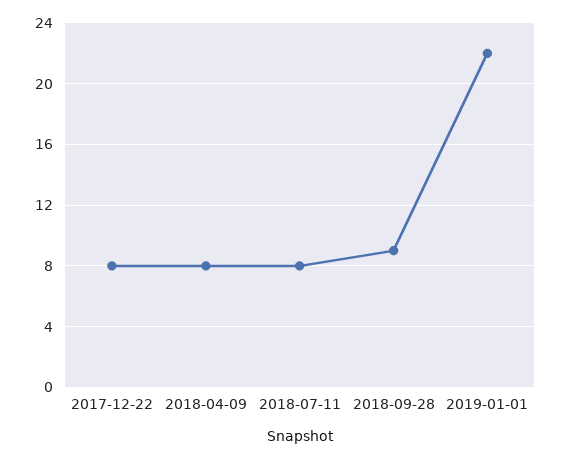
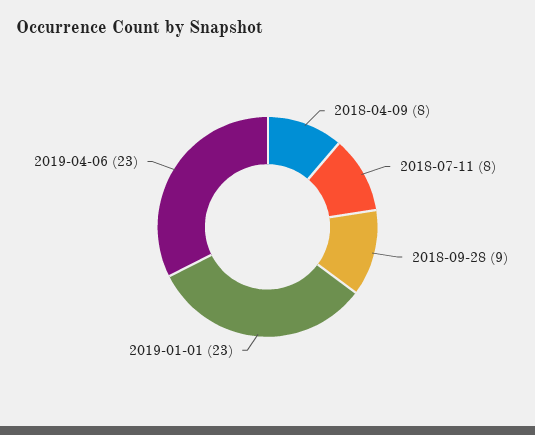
2017-12-22: 8 -> none
2019-01-01: 22 -> 23
2019-04-06: none -> 23

